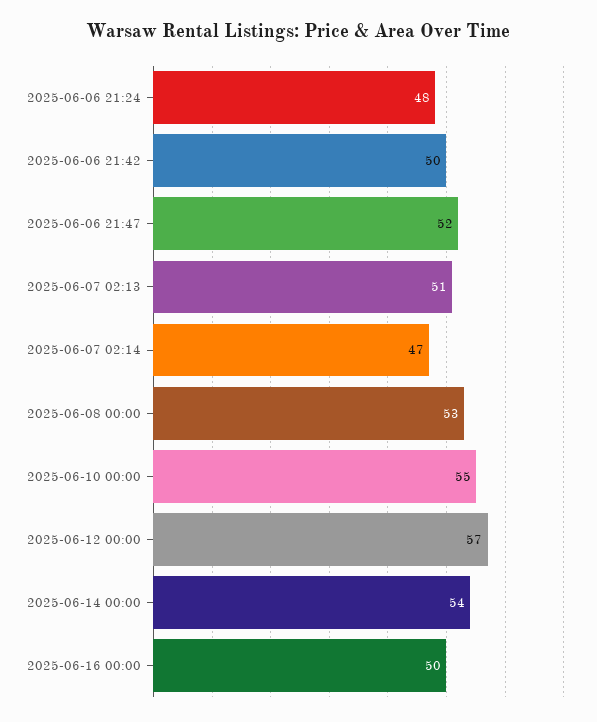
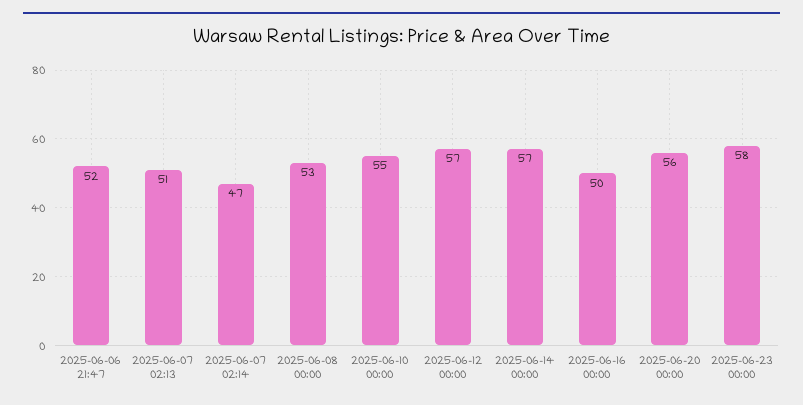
2025-06-06 21:24: 48 -> none
2025-06-06 21:42: 50 -> none
2025-06-14 00:00: 54 -> 57
2025-06-20 00:00: none -> 56
2025-06-23 00:00: none -> 58

